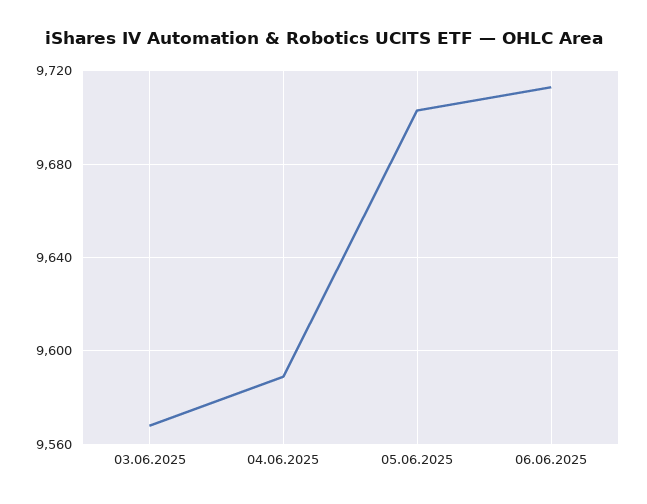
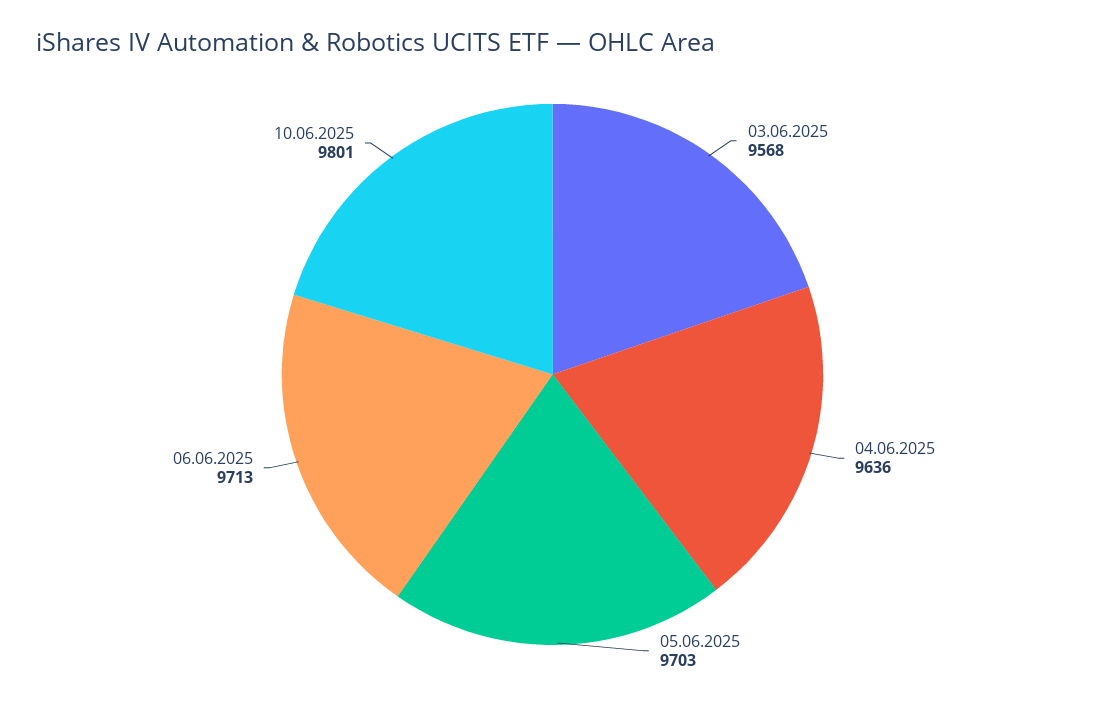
04.06.2025: 9590 -> 9636
10.06.2025: none -> 9801

